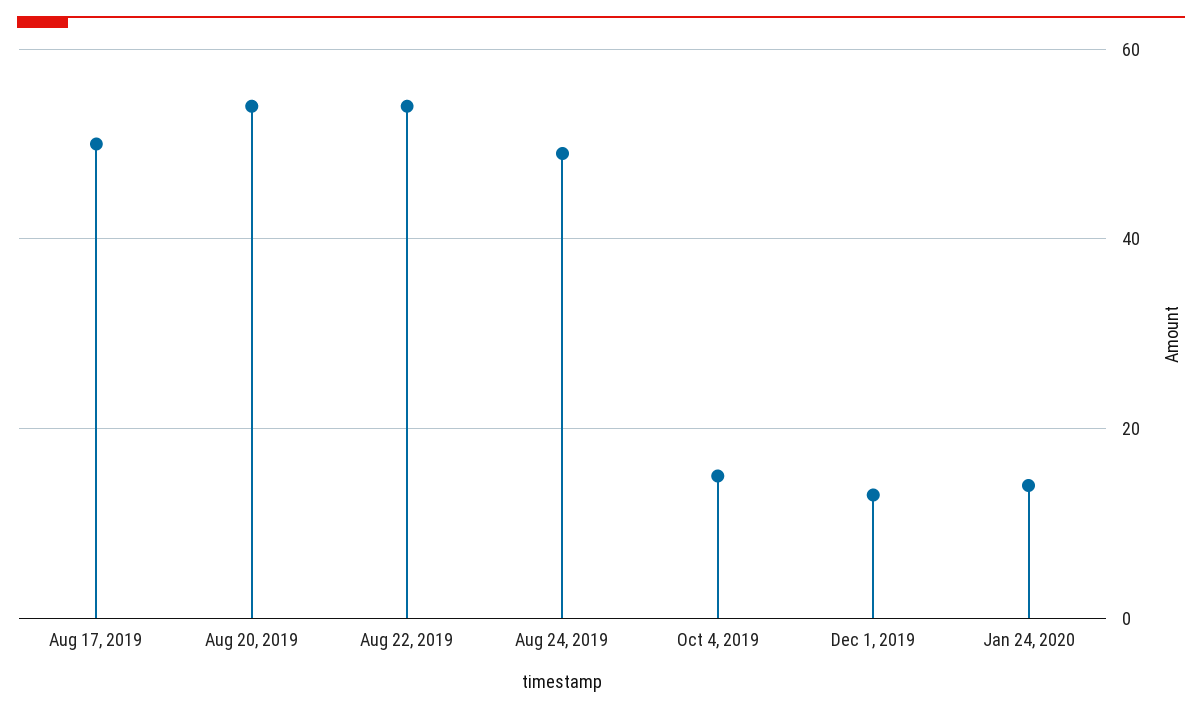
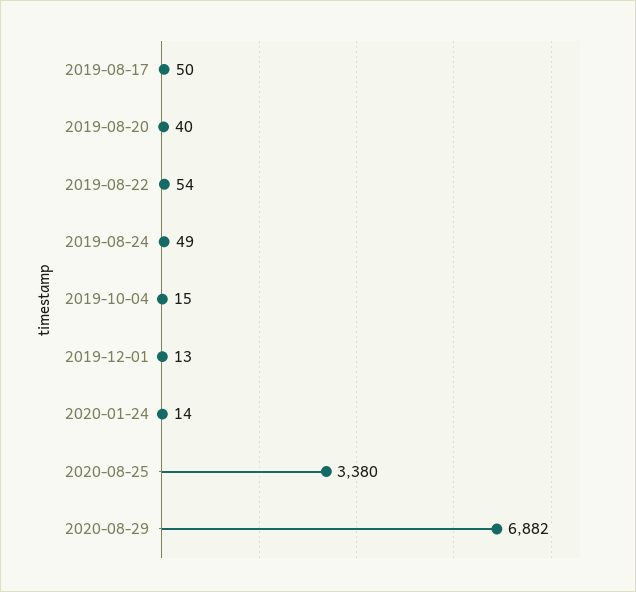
Aug 20, 2019: 55 -> 40
2020-08-25: none -> 3380
2020-08-29: none -> 6882

